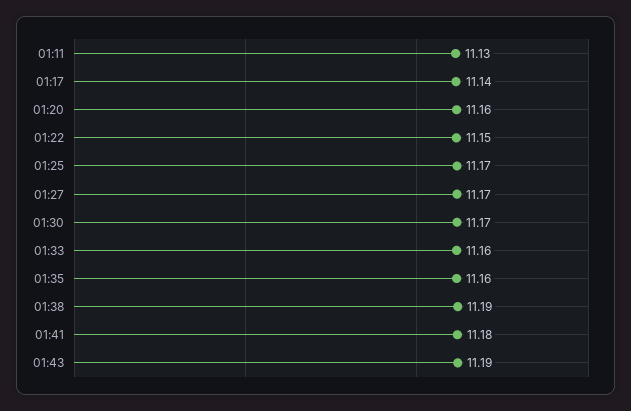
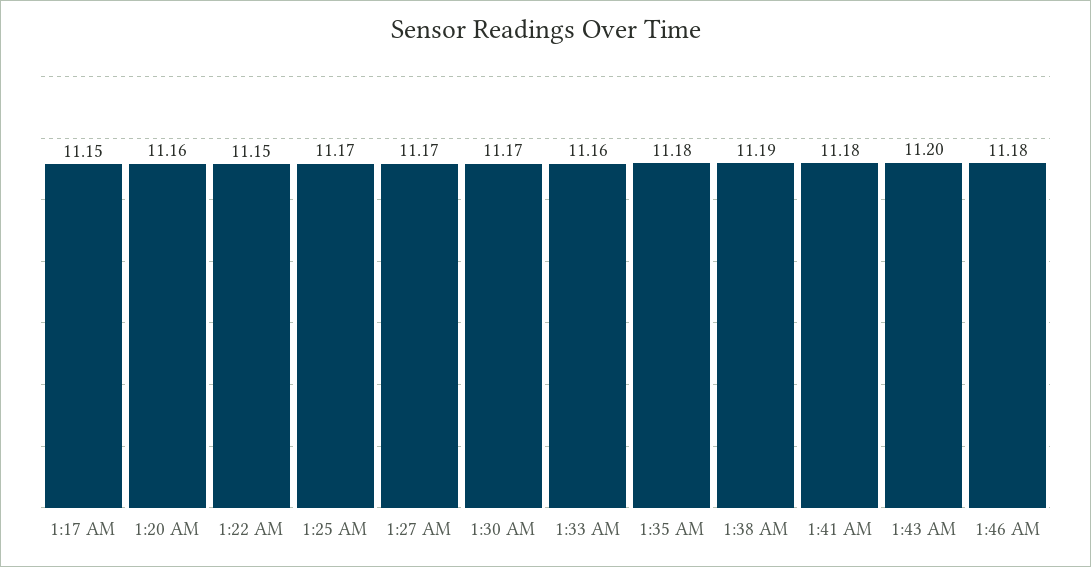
01:11: 11.13 -> none
01:17: 11.14 -> 11.15
01:35: 11.16 -> 11.18
01:43: 11.19 -> 11.2
1:46 AM: none -> 11.18

